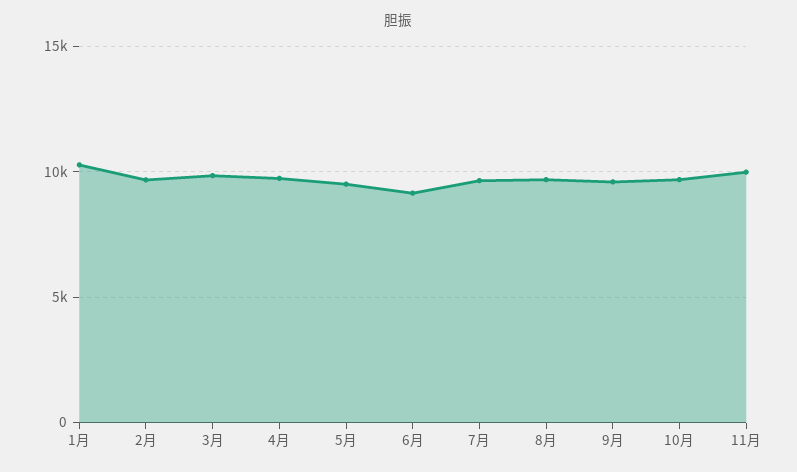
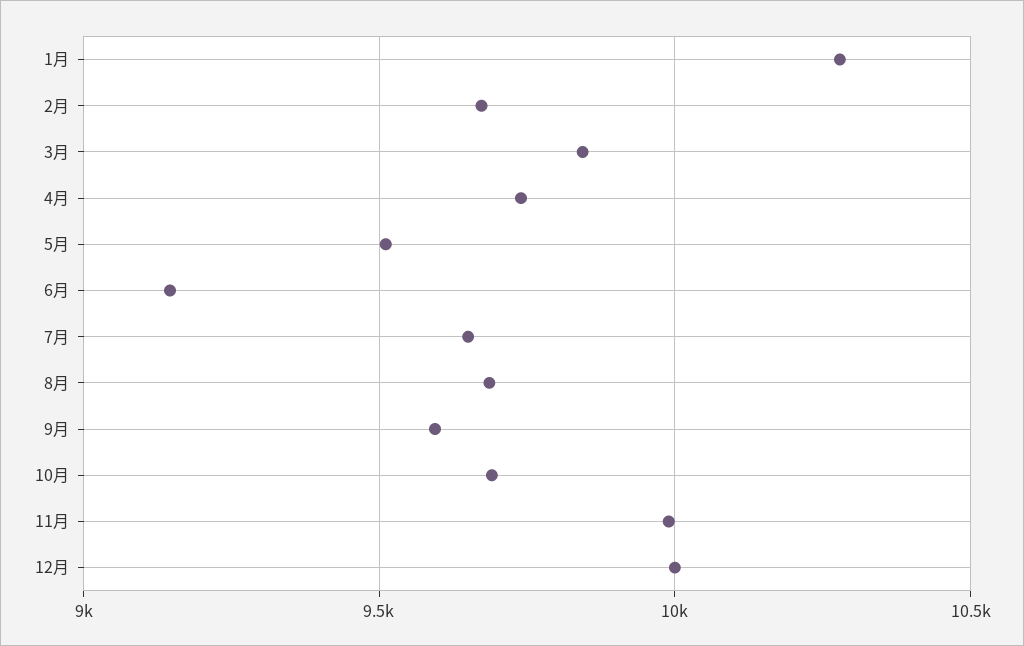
12月: none -> 10000

